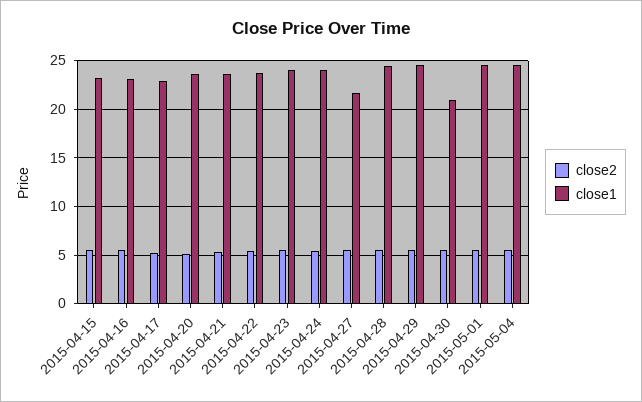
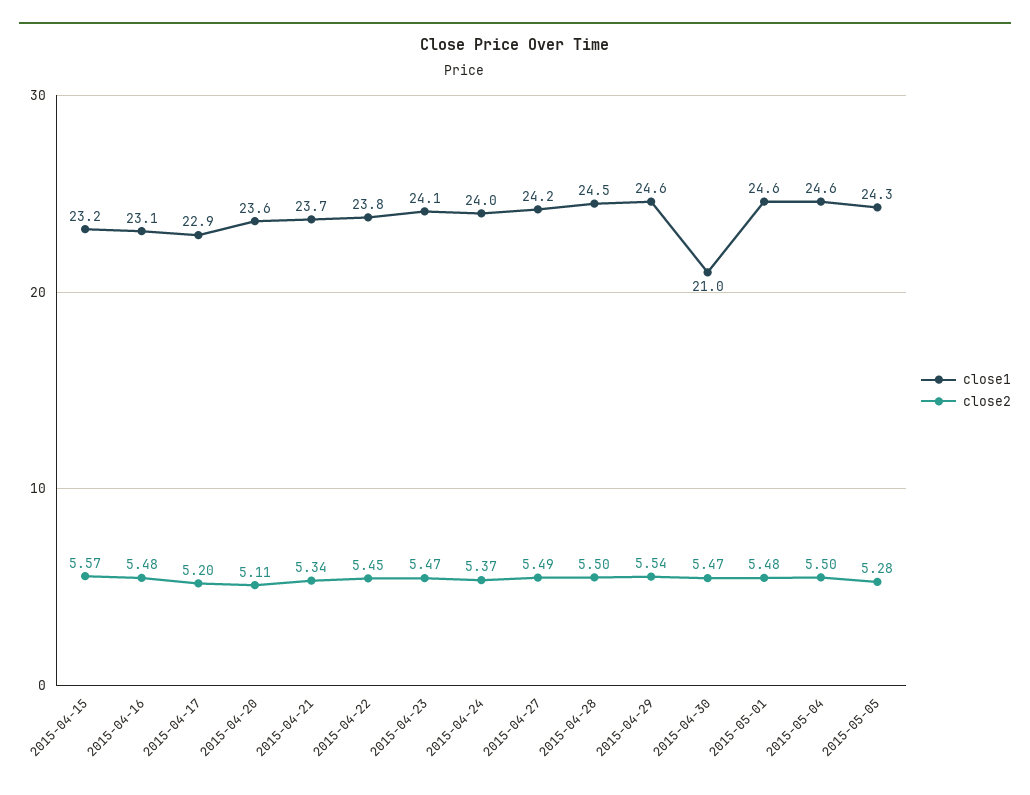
close1, 2015-04-27: 22 -> 24.2
close1, 2015-05-05: none -> 24.3
close2, 2015-05-05: none -> 5.28

